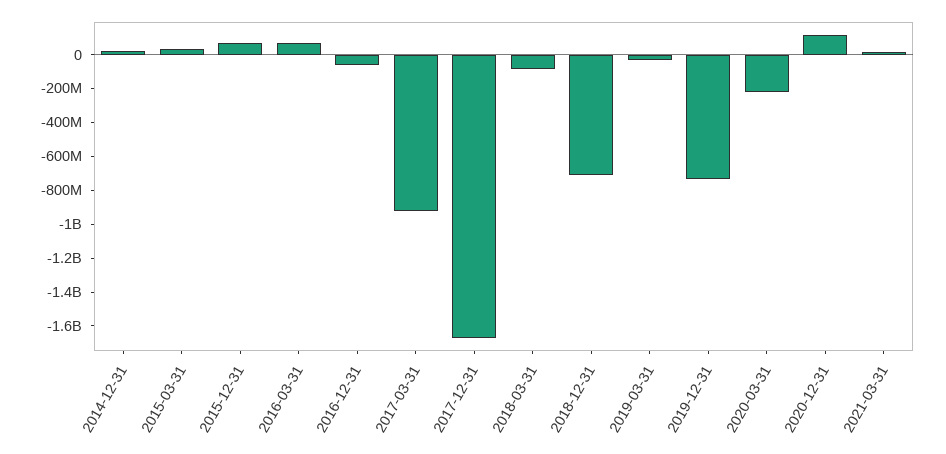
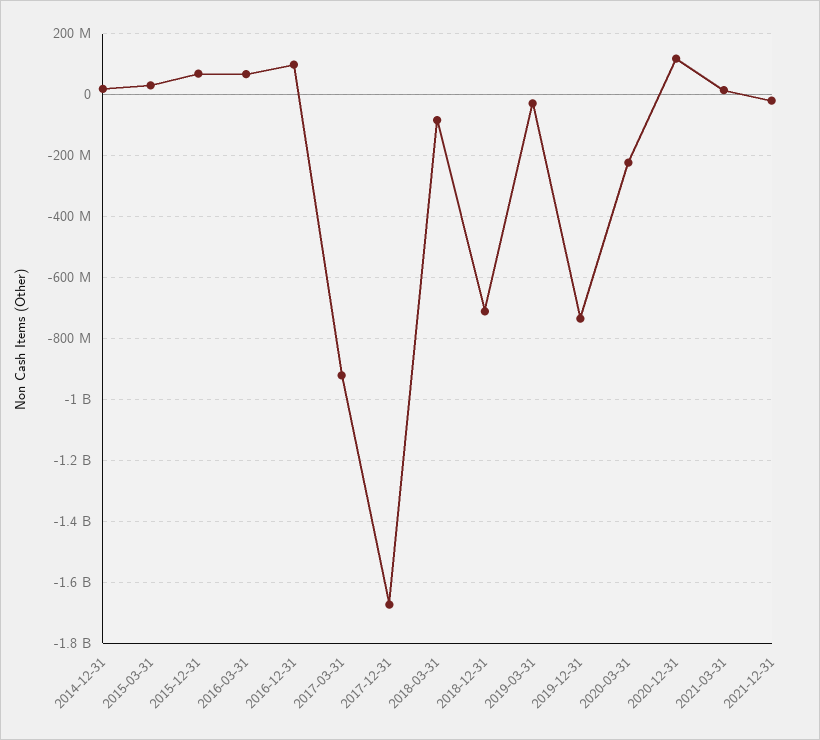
2016-12-31: -50000000 -> 100000000
2021-12-31: none -> -20000000

